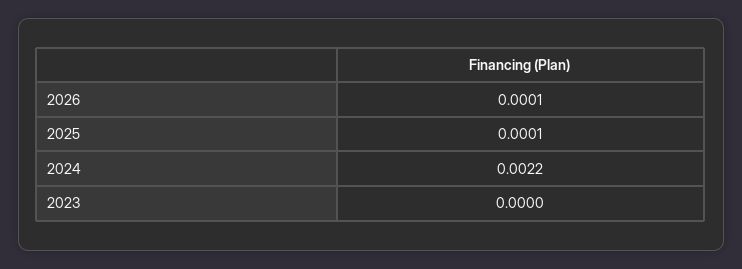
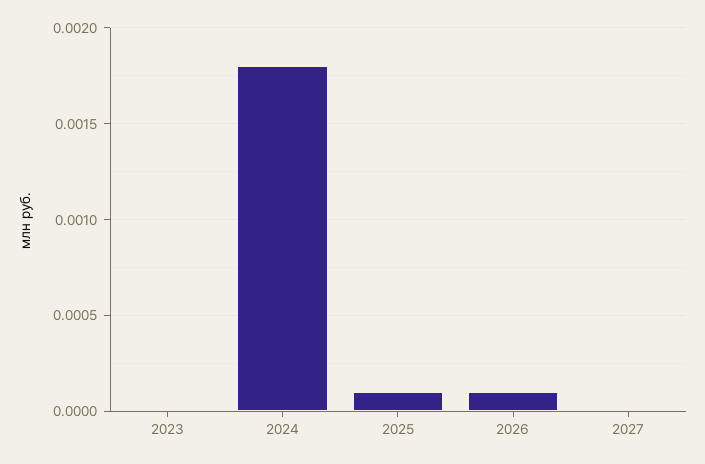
2024: 0.0022 -> 0.0018
2027: none -> 0

